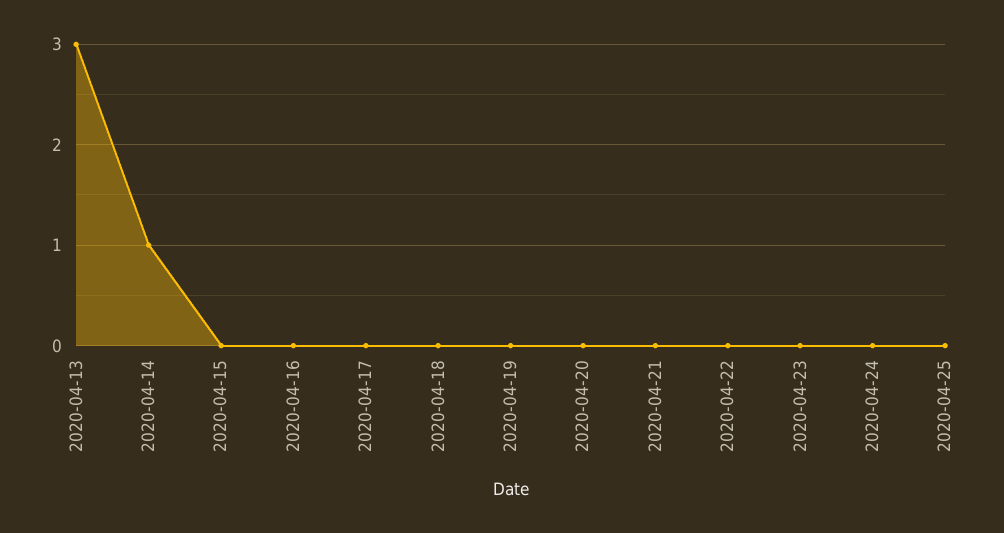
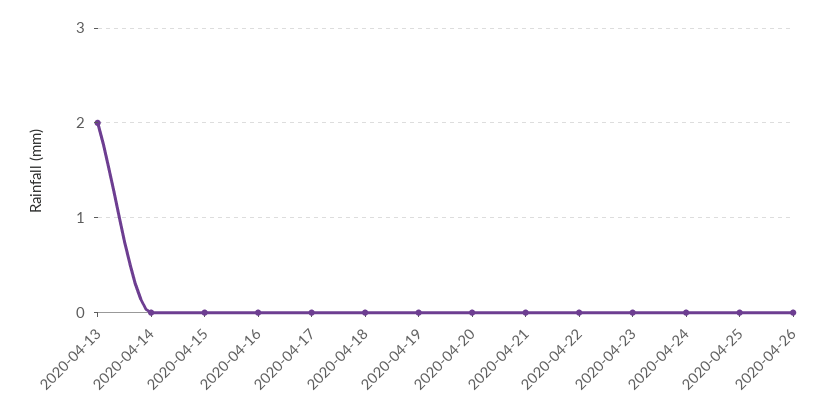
2020-04-13: 3 -> 2
2020-04-14: 1 -> 0
2020-04-26: none -> 0

